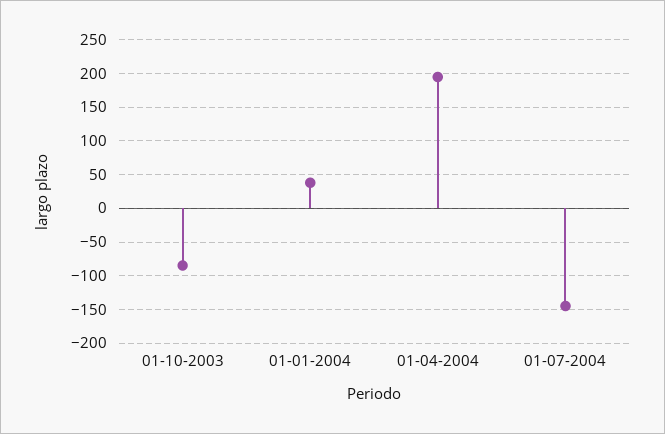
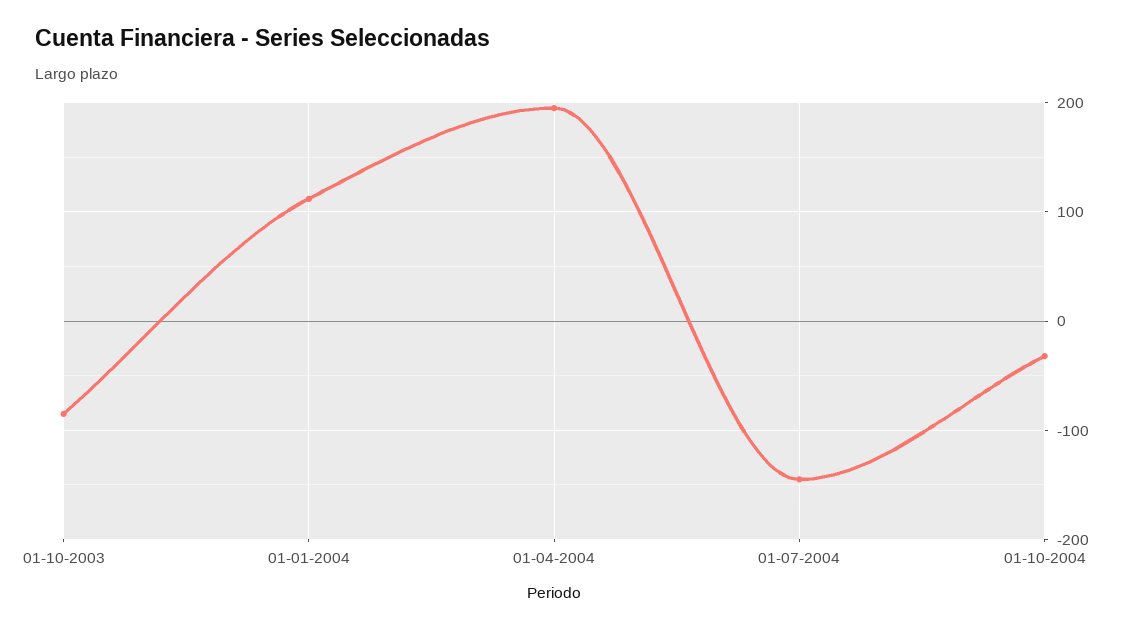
01-01-2004: 40 -> 110
01-10-2004: none -> -30

